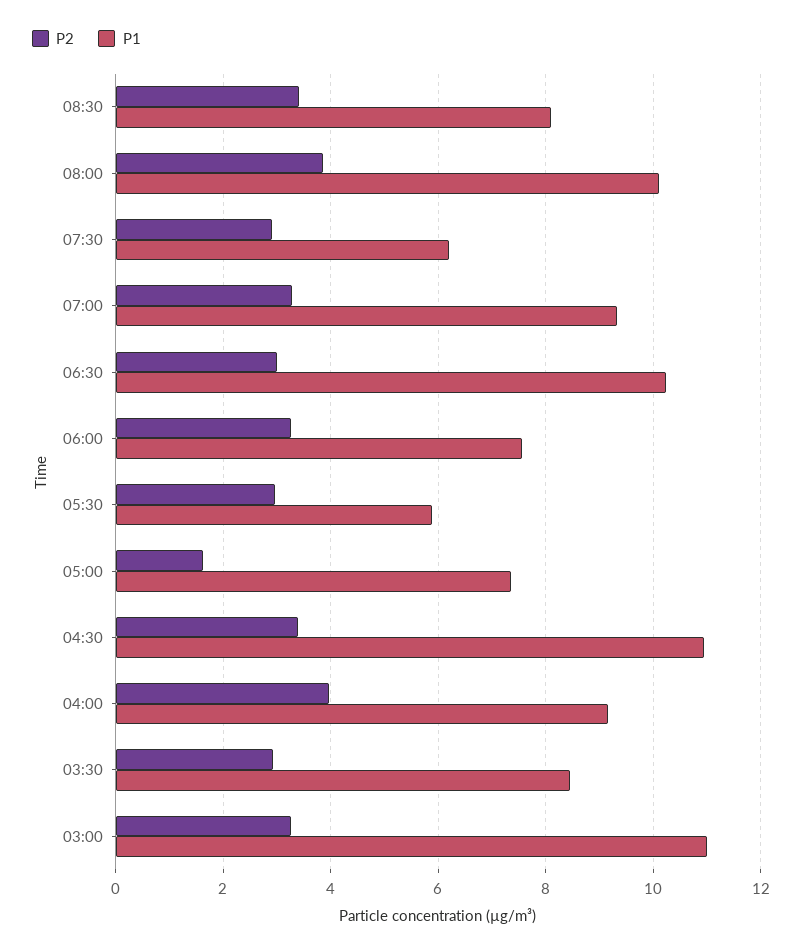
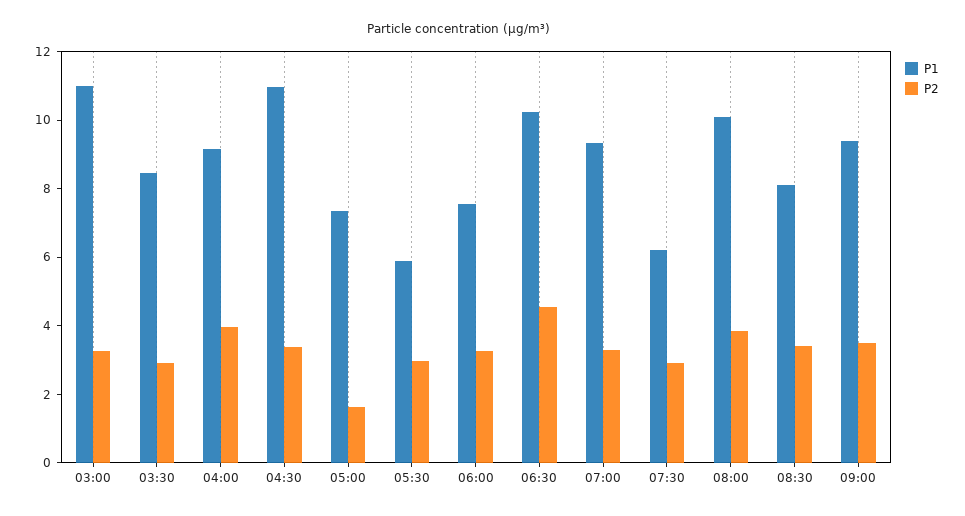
P2, 06:30: 3 -> 4.5
P1, 09:00: none -> 9.5
P2, 09:00: none -> 3.5

